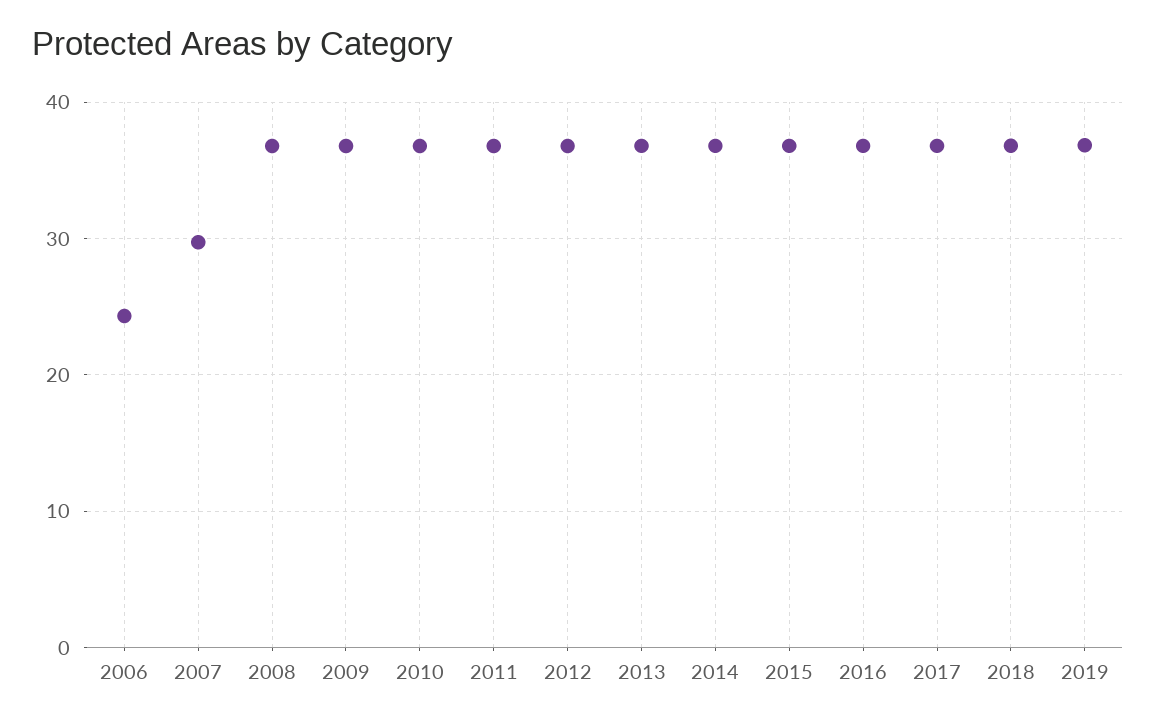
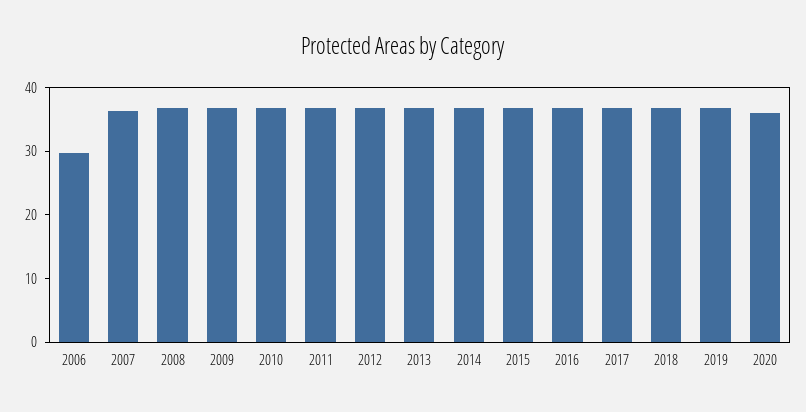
2006: 24 -> 30
2007: 30 -> 36
2020: none -> 36

